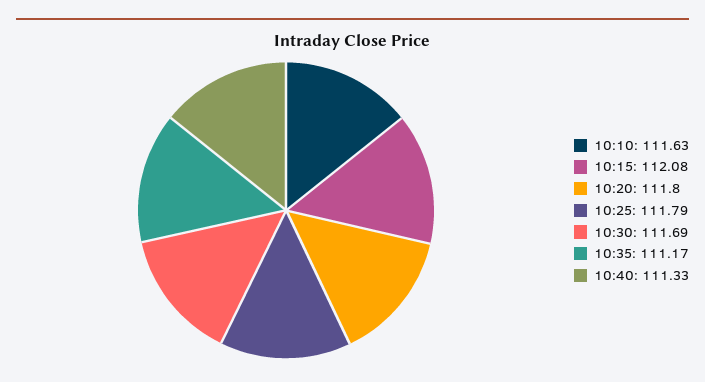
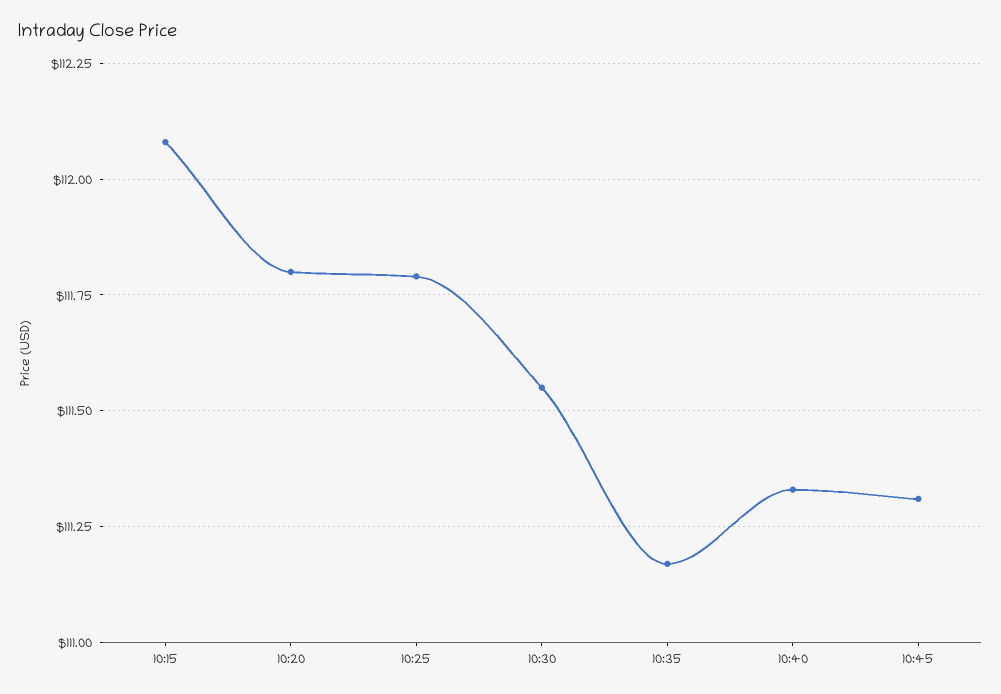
10:10: 111.63 -> none
10:30: 111.69 -> 111.55
10:45: none -> 111.3

